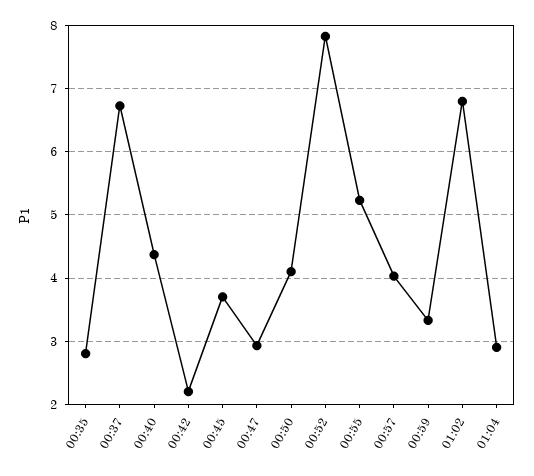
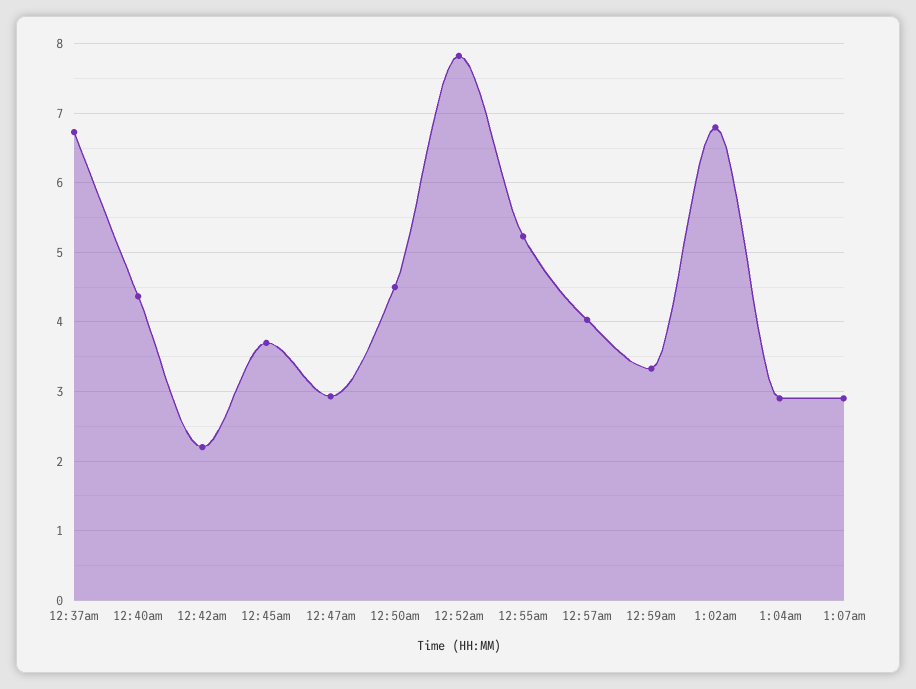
00:35: 2.8 -> none
00:50: 4.1 -> 4.5
1:07am: none -> 2.9

